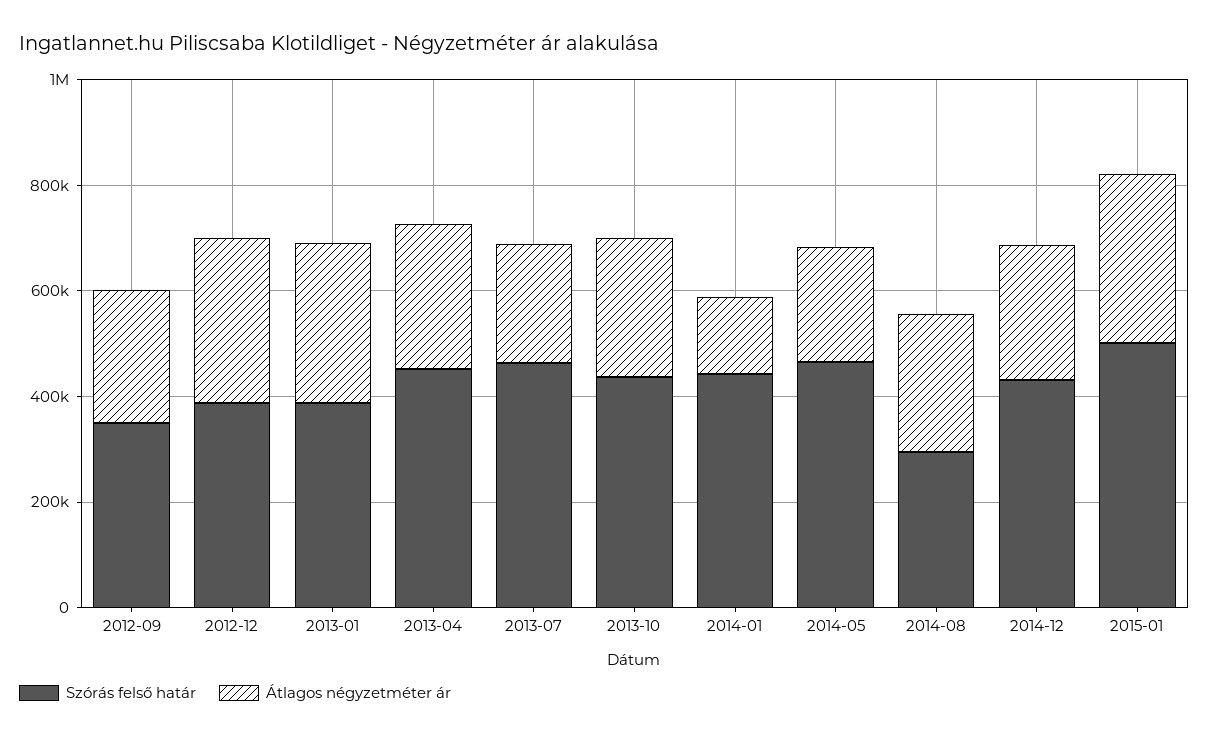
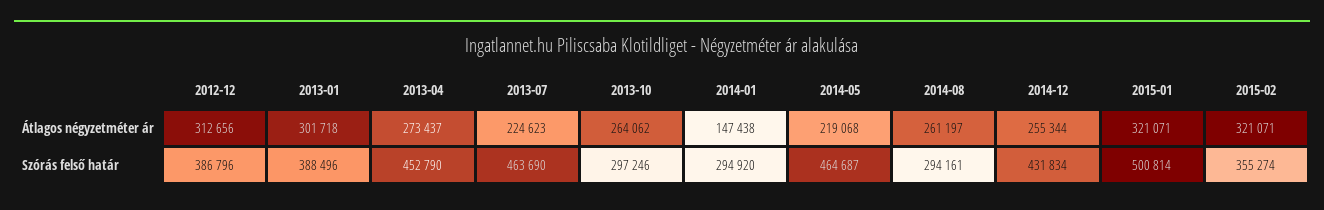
Szórás felső határ, 2012-09: 350000 -> none
Átlagos négyzetméter ár, 2012-09: 250000 -> none
Szórás felső határ, 2013-10: 450000 -> 297246
Szórás felső határ, 2014-01: 450000 -> 294920
Átlagos négyzetméter ár, 2015-02: none -> 321071
Szórás felső határ, 2015-02: none -> 355274

